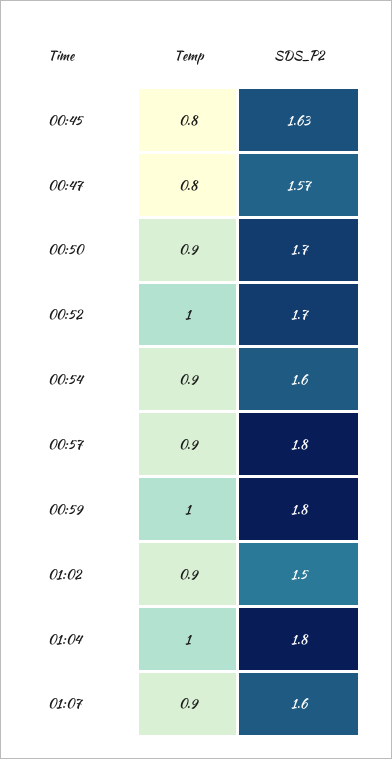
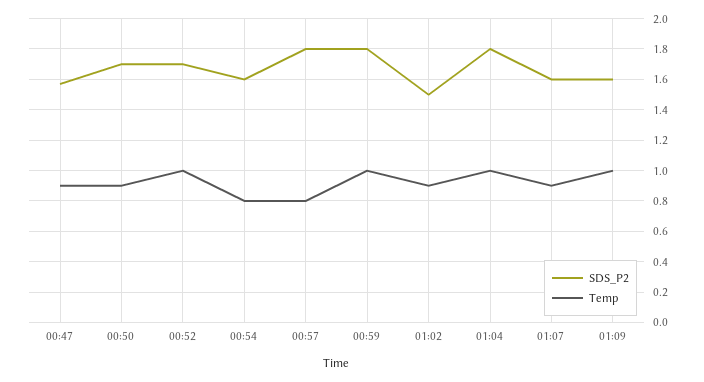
Temp, 00:45: 0.8 -> none
SDS_P2, 00:45: 1.63 -> none
Temp, 00:47: 0.8 -> 0.9
Temp, 00:54: 0.9 -> 0.8
Temp, 00:57: 0.9 -> 0.8
SDS_P2, 01:09: none -> 1.6
Temp, 01:09: none -> 1

